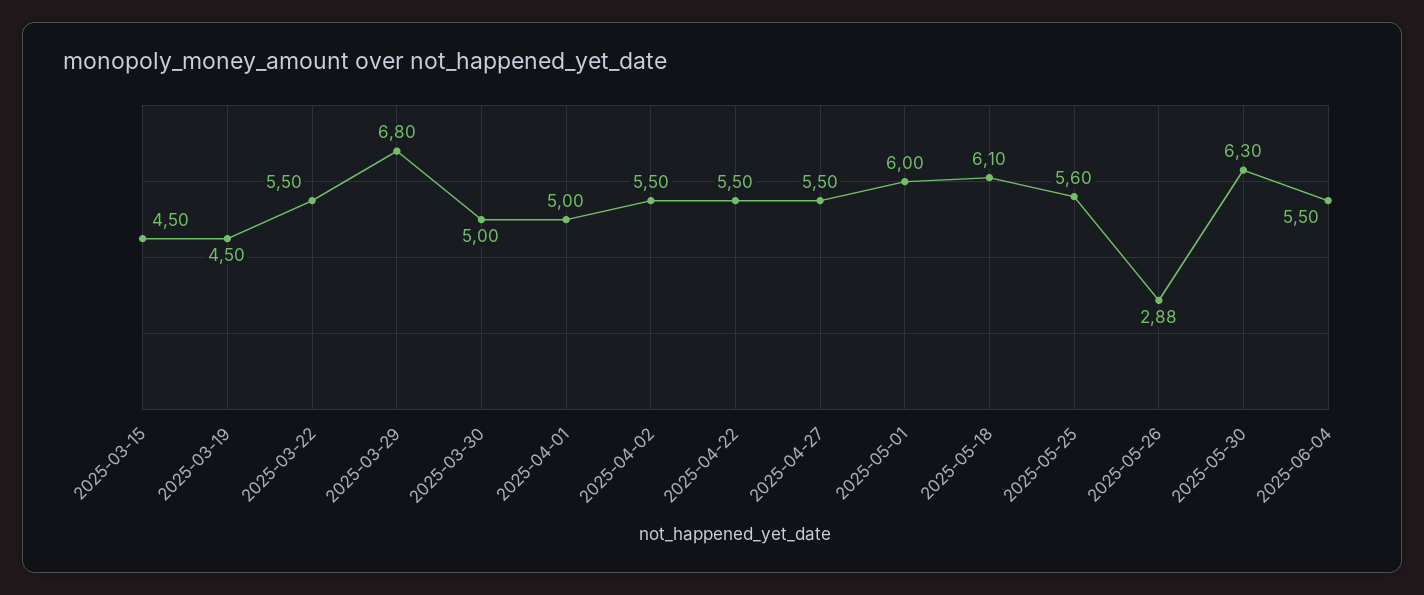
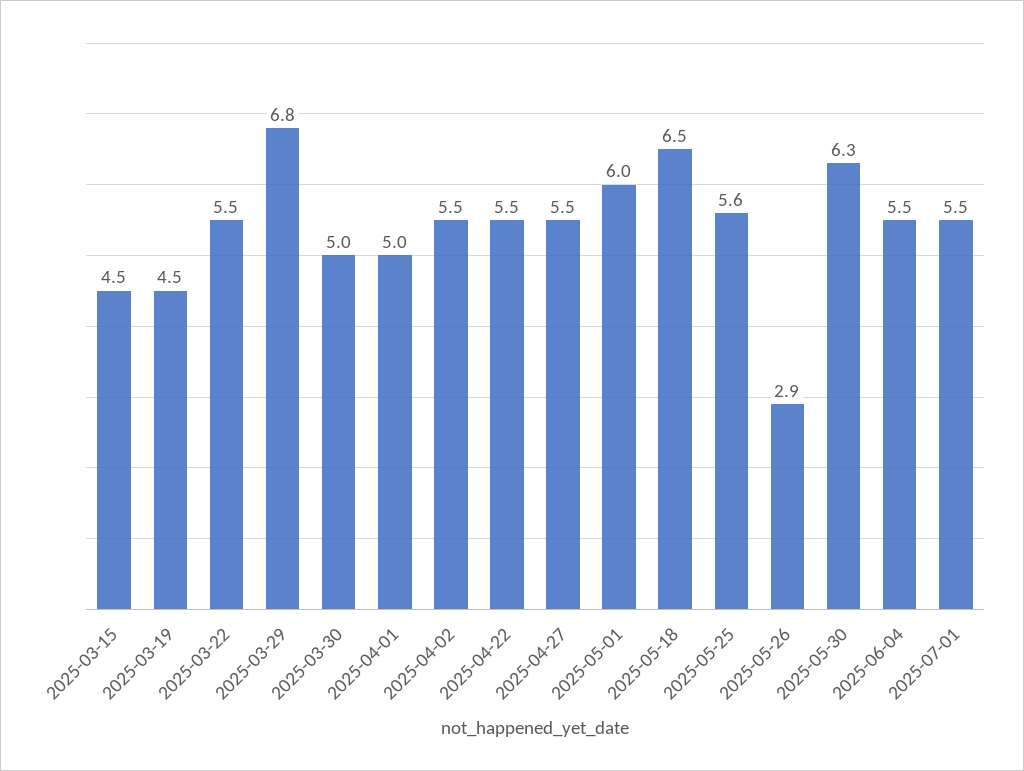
2025-05-18: 6.1 -> 6.5
2025-07-01: none -> 5.5

